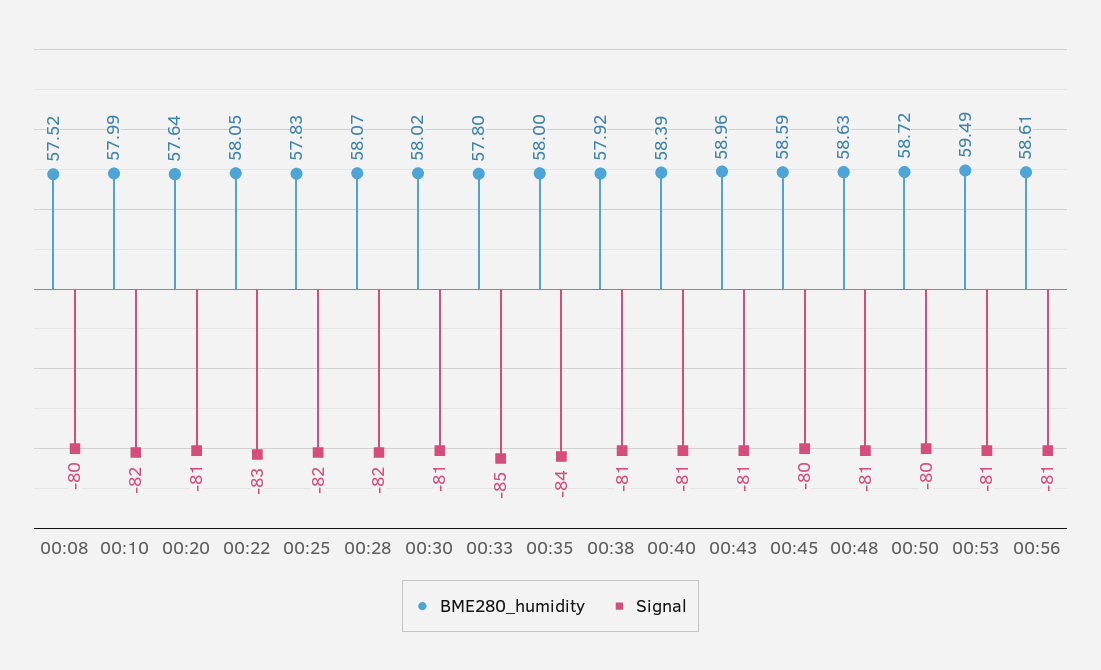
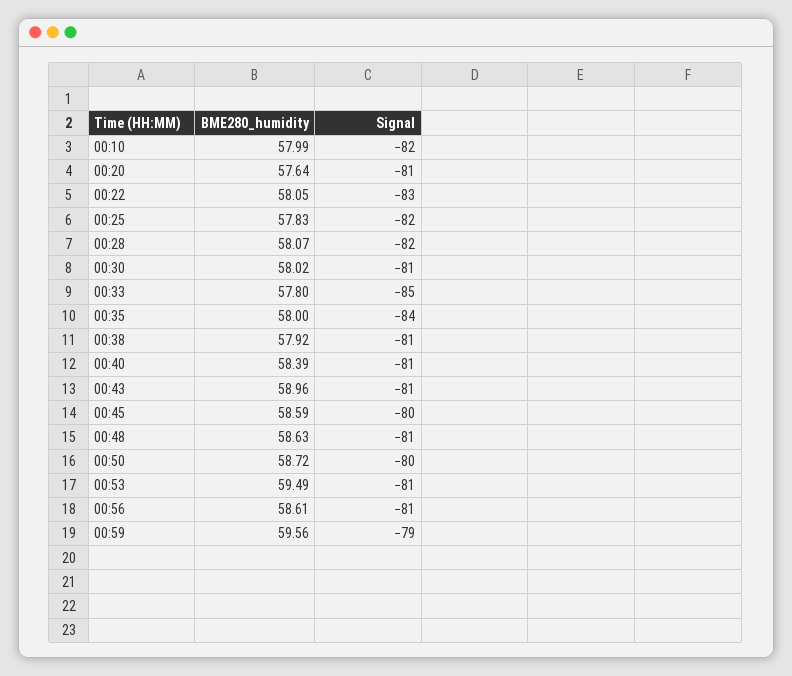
BME280_humidity, 00:08: 57.52 -> none
Signal, 00:08: -80 -> none
BME280_humidity, 00:59: none -> 59.56
Signal, 00:59: none -> -79

